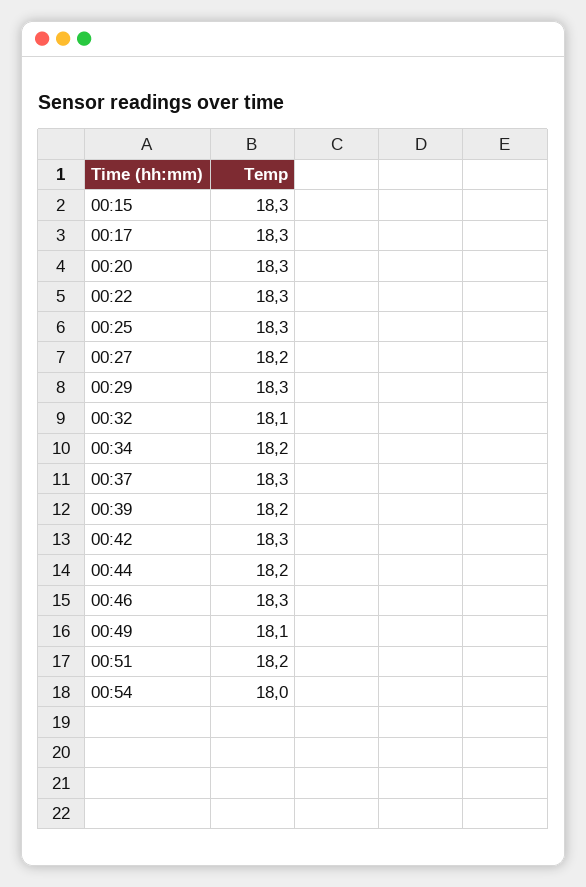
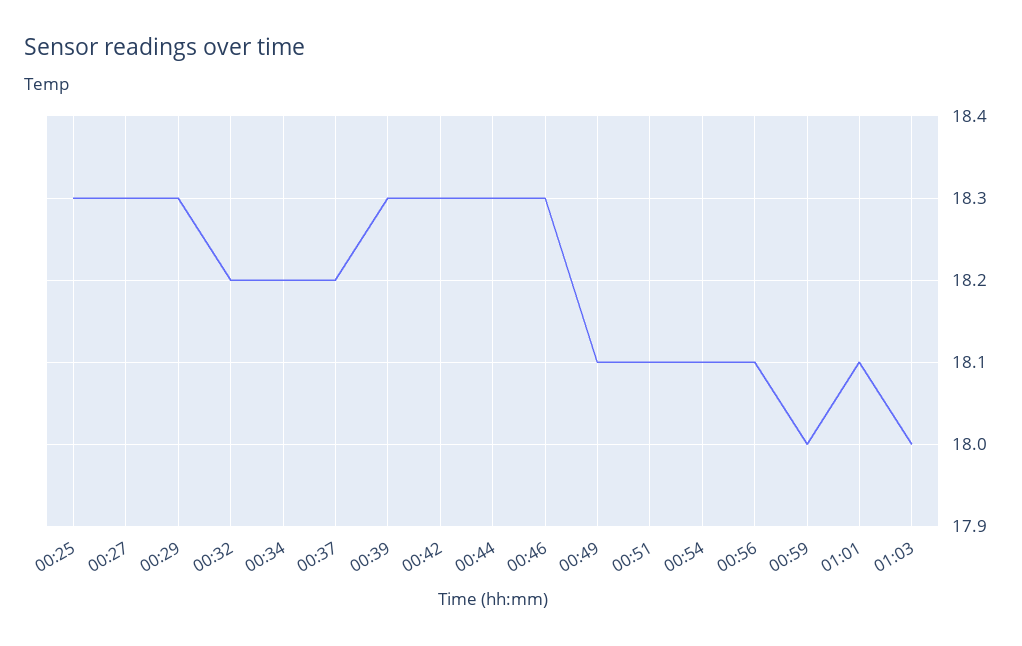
00:15: 18.3 -> none
00:17: 18.3 -> none
00:20: 18.3 -> none
00:22: 18.3 -> none
00:27: 18.2 -> 18.3
00:32: 18.1 -> 18.2
00:37: 18.3 -> 18.2
00:39: 18.2 -> 18.3
00:44: 18.2 -> 18.3
00:51: 18.2 -> 18.1
00:54: 18 -> 18.1
00:56: none -> 18.1
00:59: none -> 18
01:01: none -> 18.1
01:03: none -> 18

